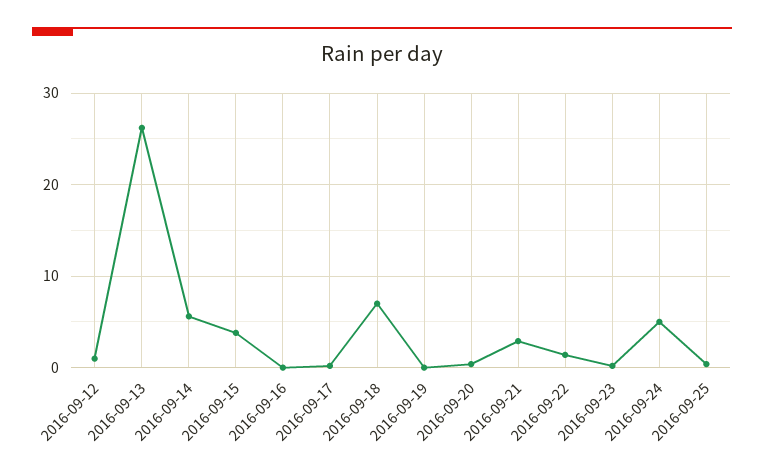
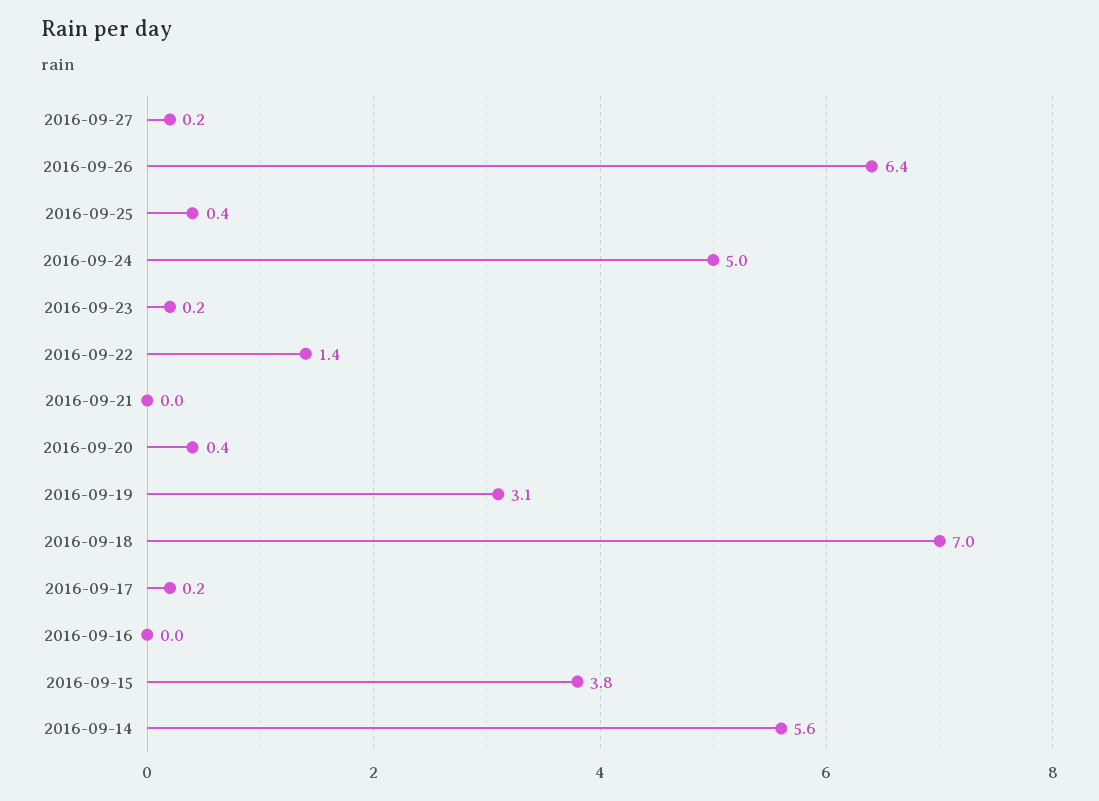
2016-09-12: 1 -> none
2016-09-13: 26 -> none
2016-09-19: 0 -> 3.1
2016-09-21: 3 -> 0
2016-09-27: none -> 0.2
2016-09-26: none -> 6.4

